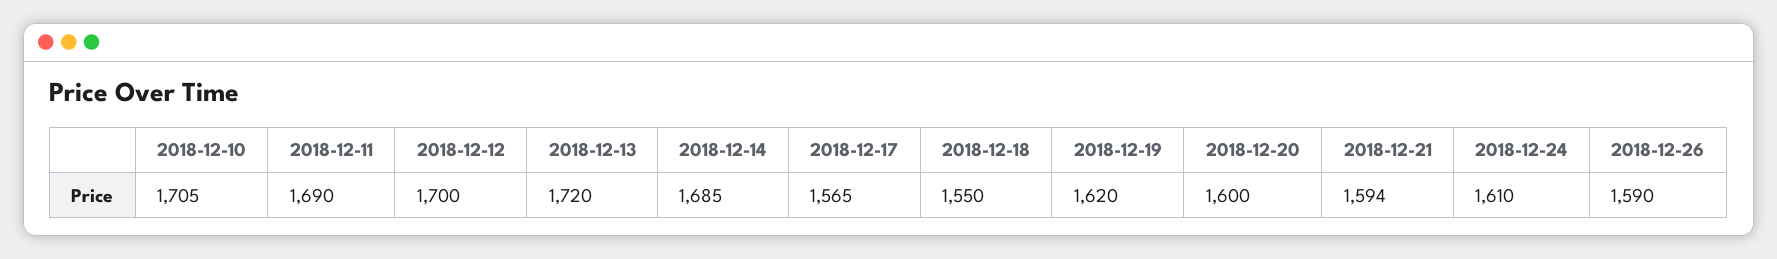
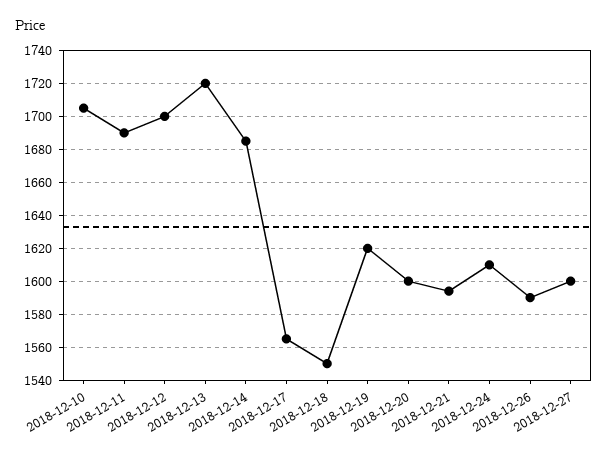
2018-12-27: none -> 1600

